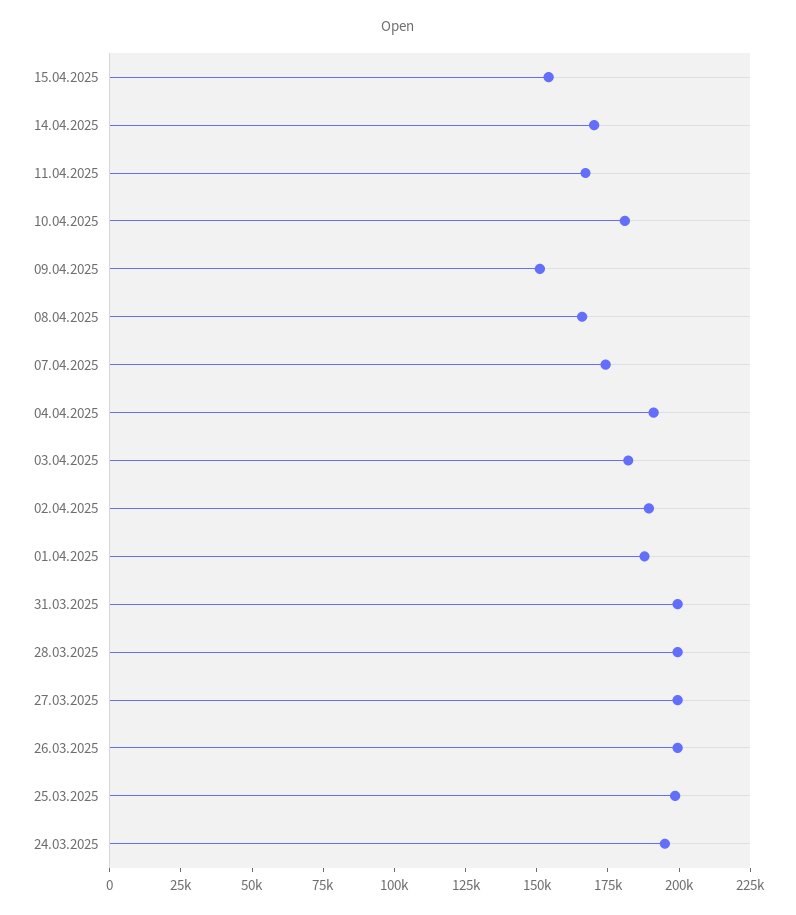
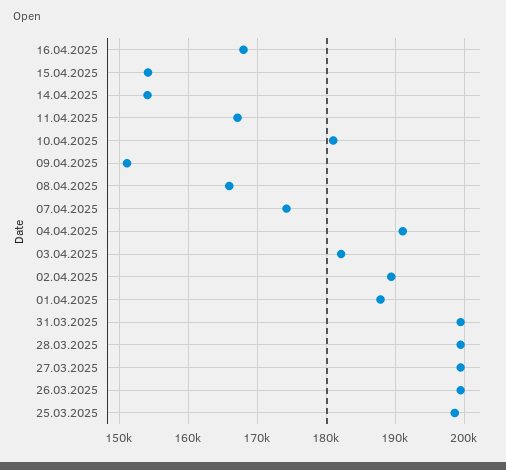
14.04.2025: 170000 -> 154000
24.03.2025: 195000 -> none
16.04.2025: none -> 168000

